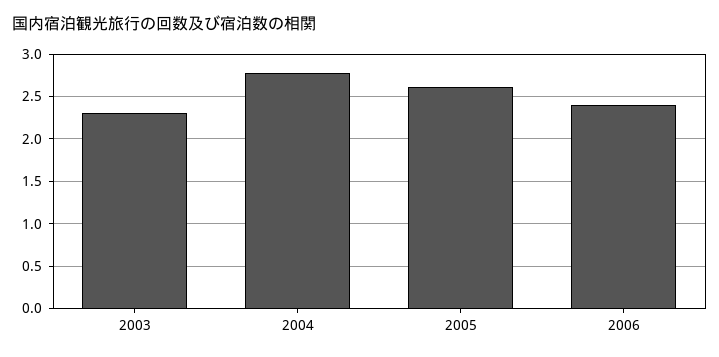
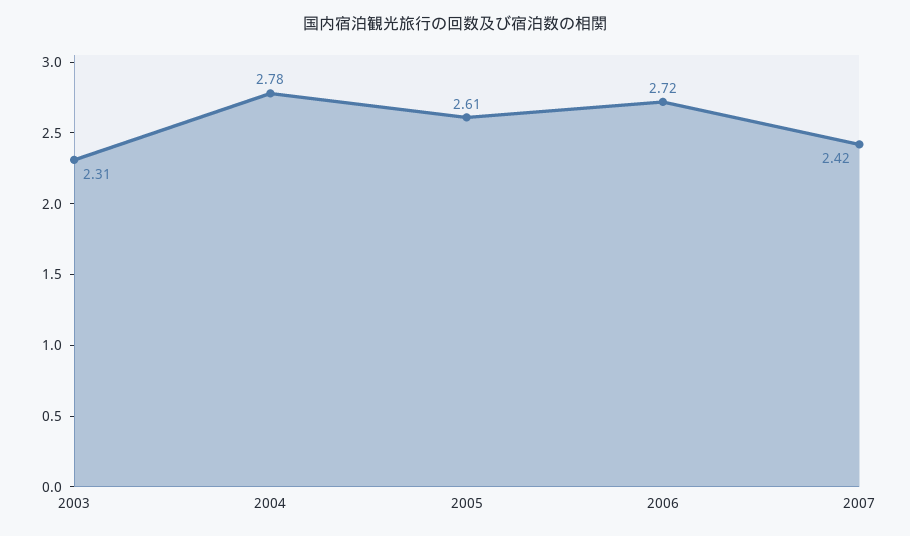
2006: 2.4 -> 2.72
2007: none -> 2.42

